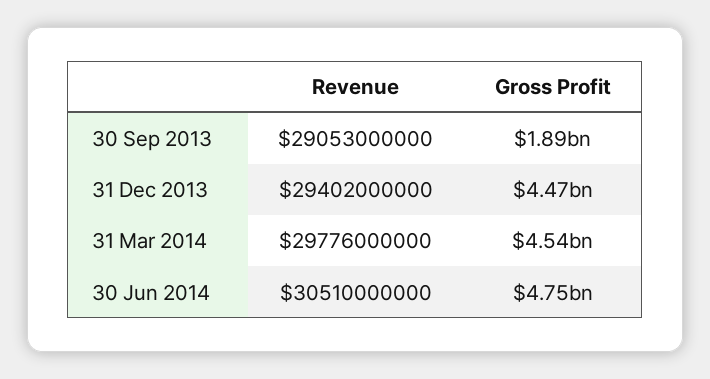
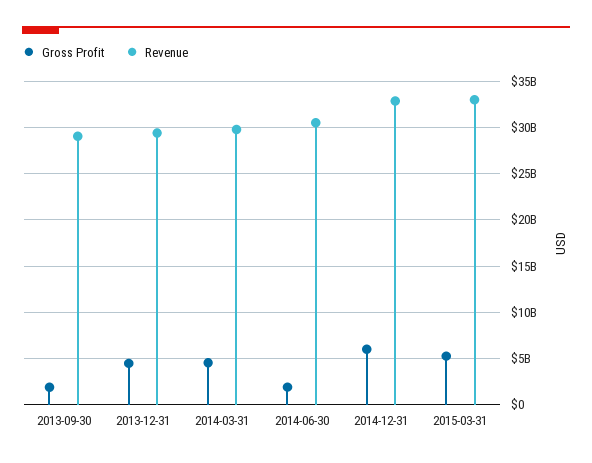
Gross Profit, 30 Jun 2014: 4750000000 -> 2000000000
Gross Profit, 2014-12-31: none -> 6000000000
Revenue, 2014-12-31: none -> 33000000000
Gross Profit, 2015-03-31: none -> 5000000000
Revenue, 2015-03-31: none -> 33000000000

